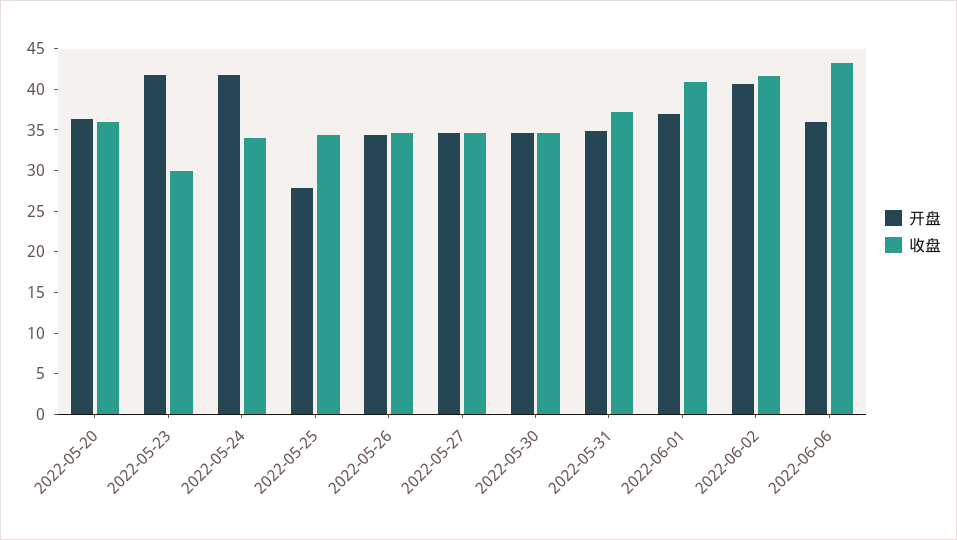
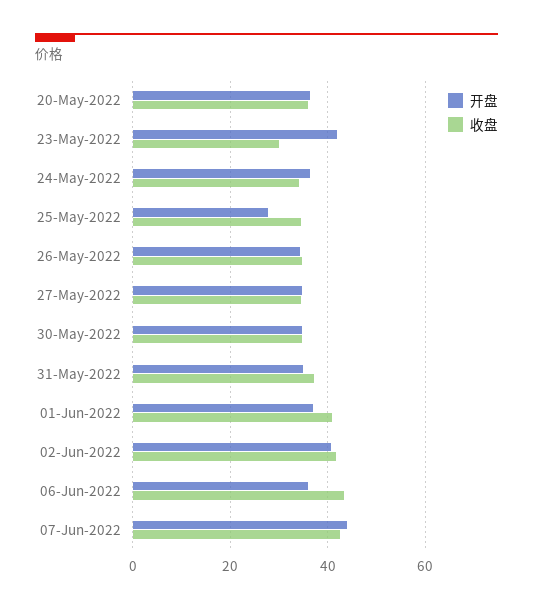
开盘, 2022-05-24: 42 -> 36
开盘, 07-Jun-2022: none -> 44
收盘, 07-Jun-2022: none -> 42

